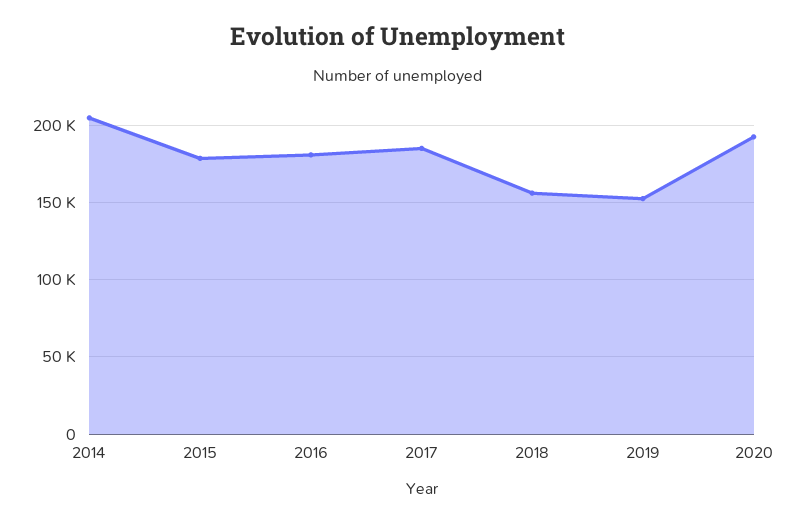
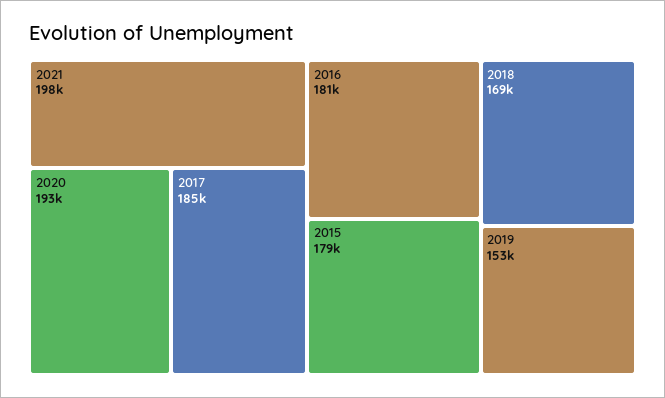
2014: 205000 -> none
2018: 155000 -> 169000
2021: none -> 198000

